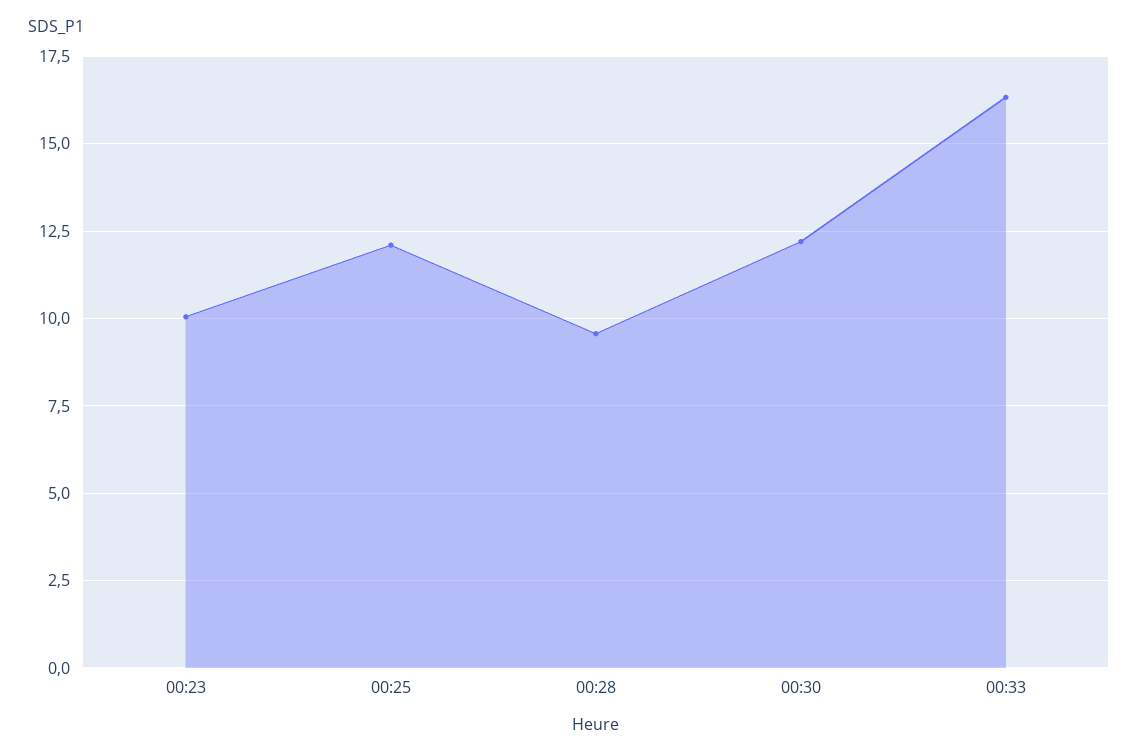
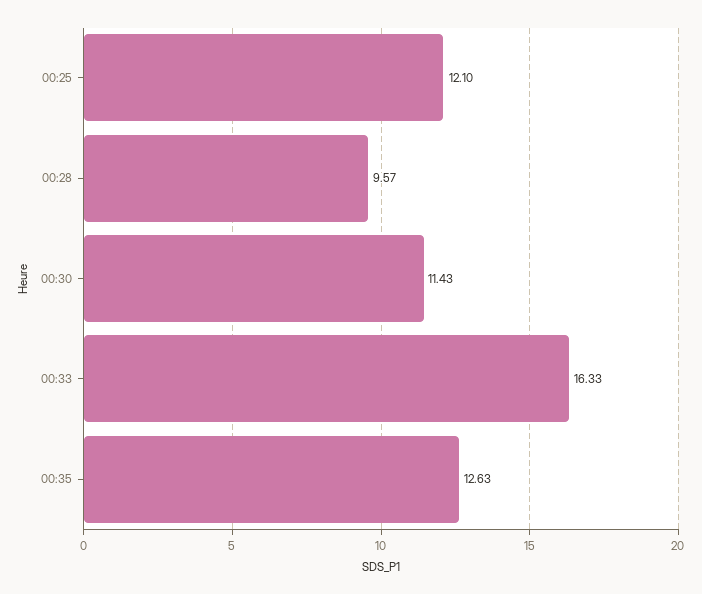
00:23: 10 -> none
00:30: 12.25 -> 11.43
00:35: none -> 12.63

